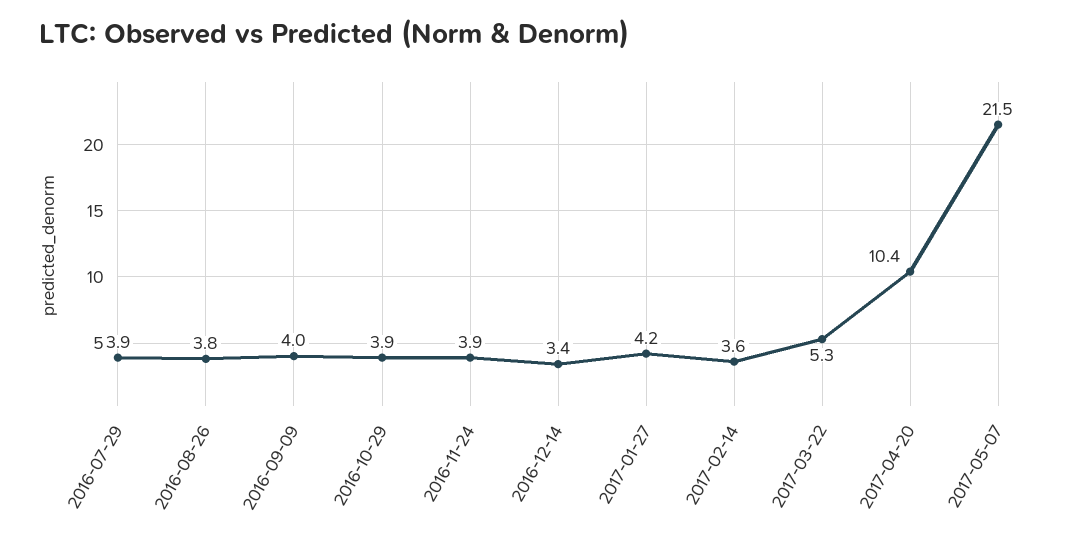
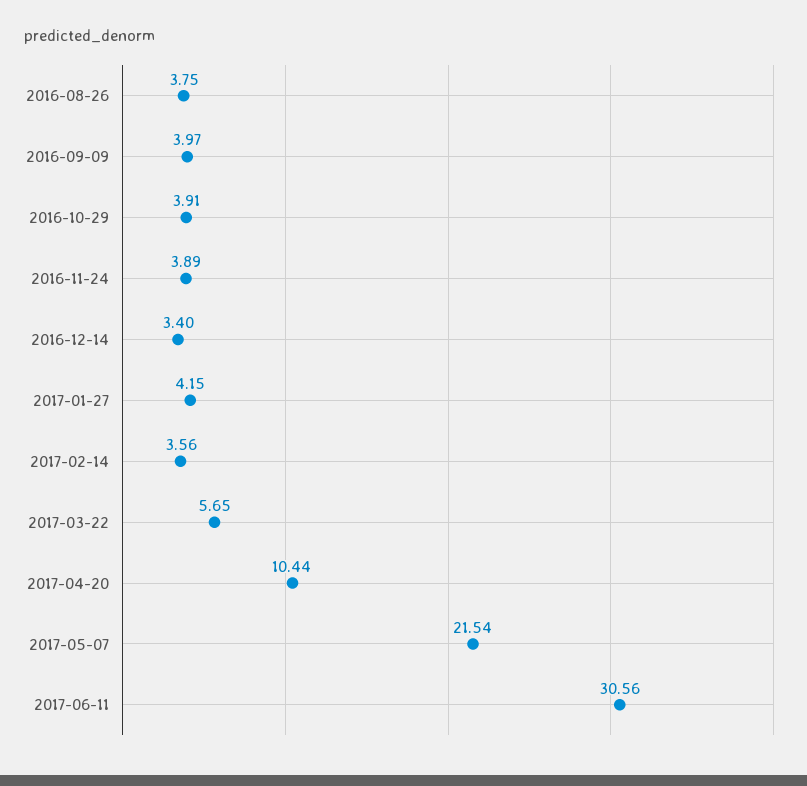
2016-07-29: 3.9 -> none
2017-03-22: 5.3 -> 5.65
2017-06-11: none -> 30.56

